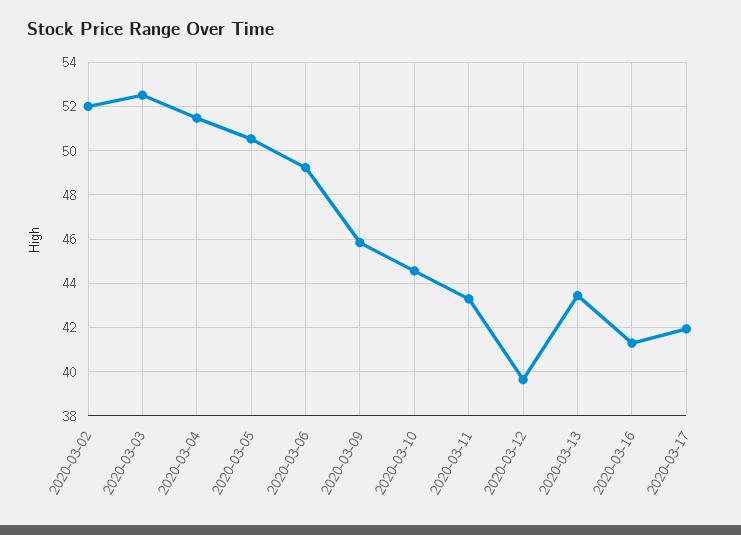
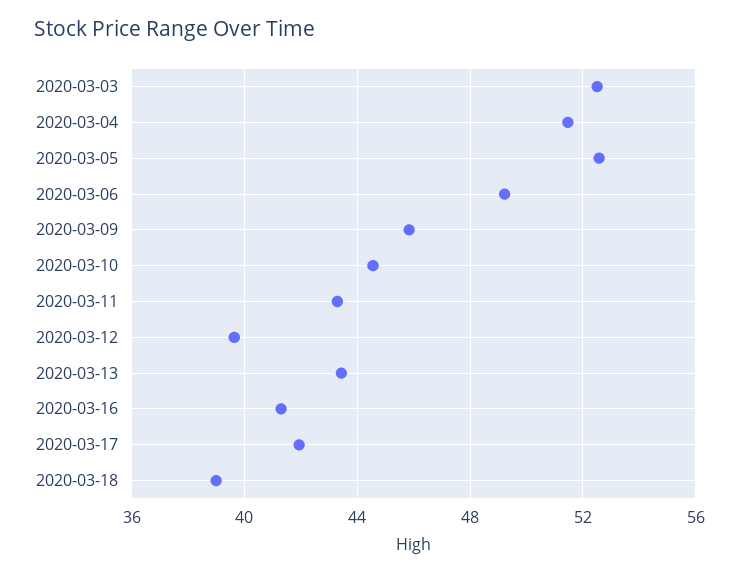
2020-03-02: 52 -> none
2020-03-05: 50.5 -> 52.5
2020-03-18: none -> 39

